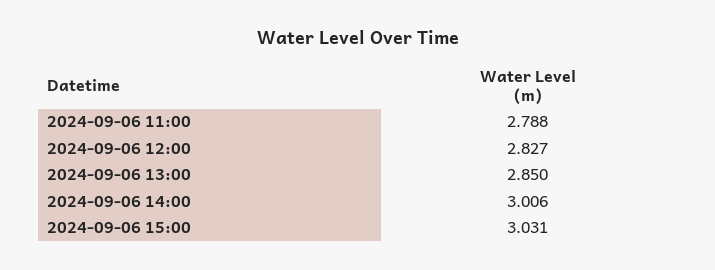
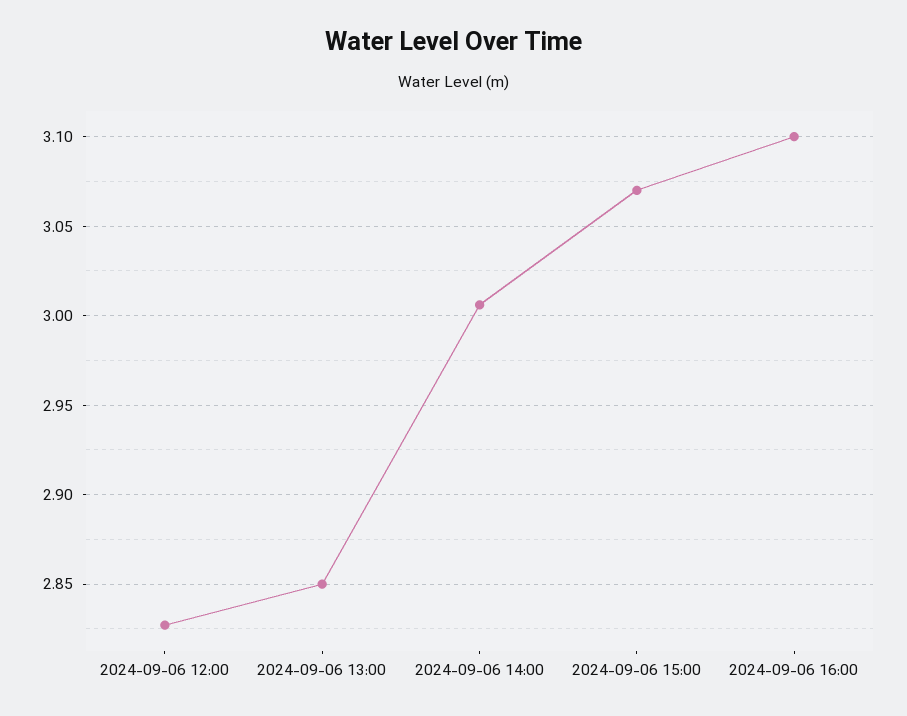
2024-09-06 11:00: 2.788 -> none
2024-09-06 15:00: 3.031 -> 3.07
2024-09-06 16:00: none -> 3.1

